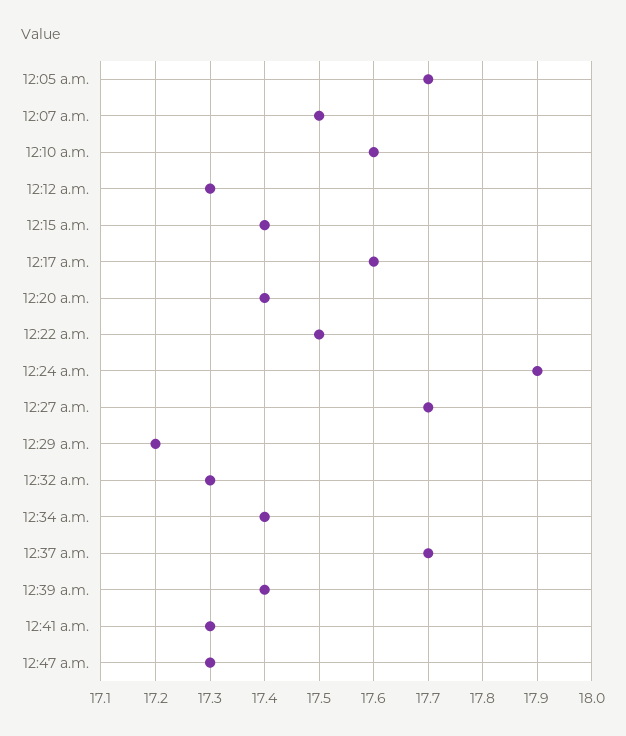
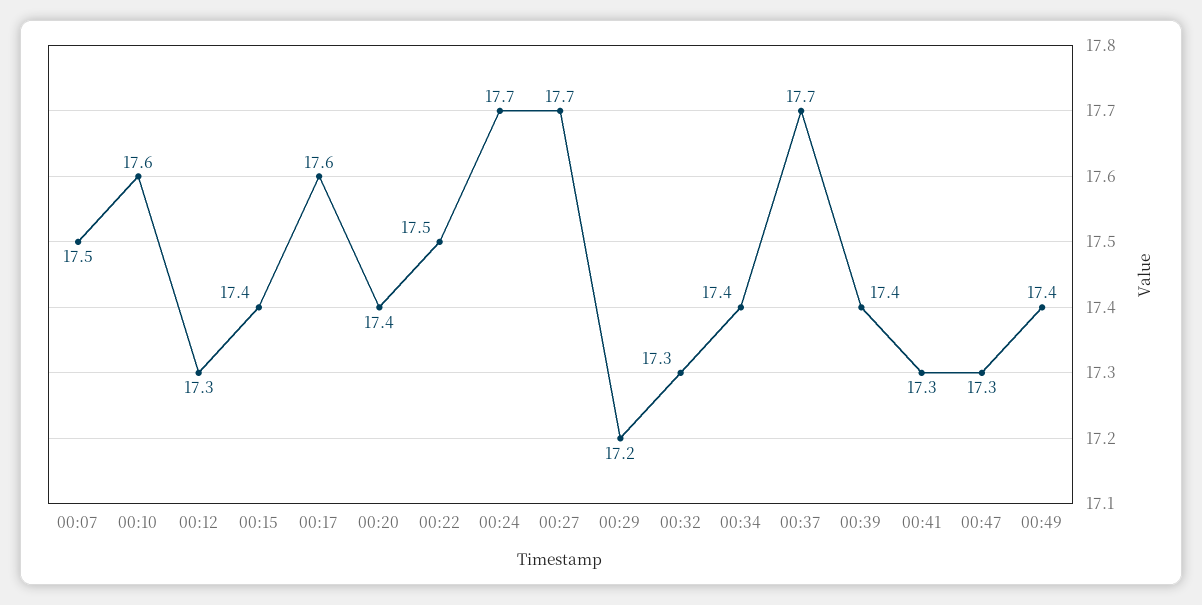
12:05 a.m.: 17.7 -> none
12:24 a.m.: 17.9 -> 17.7
00:49: none -> 17.4

